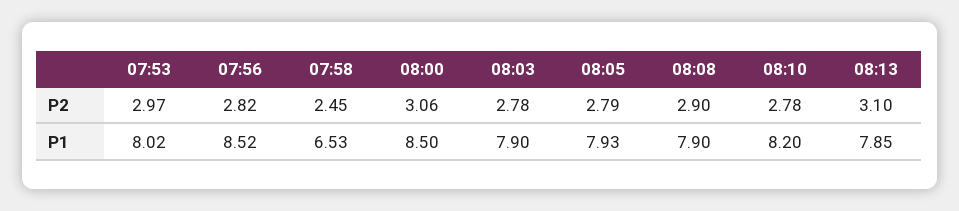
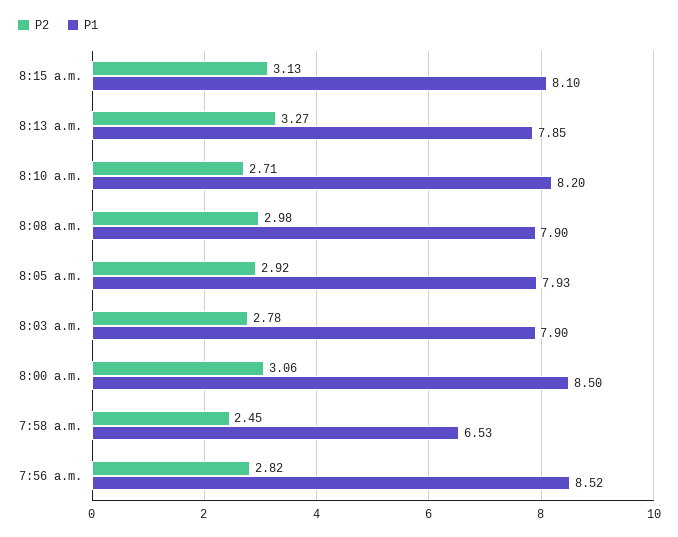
P2, 07:53: 2.97 -> none
P2, 08:05: 2.79 -> 2.92
P2, 08:08: 2.9 -> 2.98
P2, 08:10: 2.78 -> 2.71
P2, 08:13: 3.1 -> 3.27
P1, 07:53: 8.02 -> none
P2, 8:15 a.m.: none -> 3.13
P1, 8:15 a.m.: none -> 8.1

